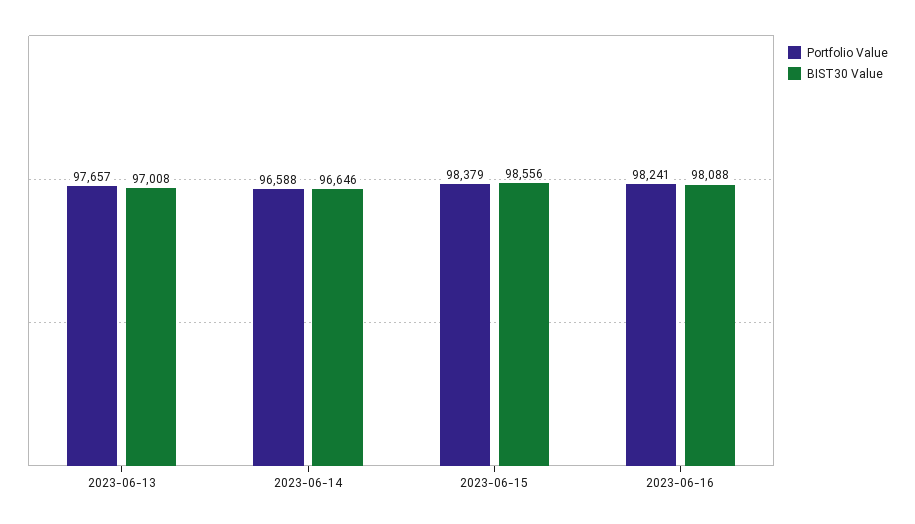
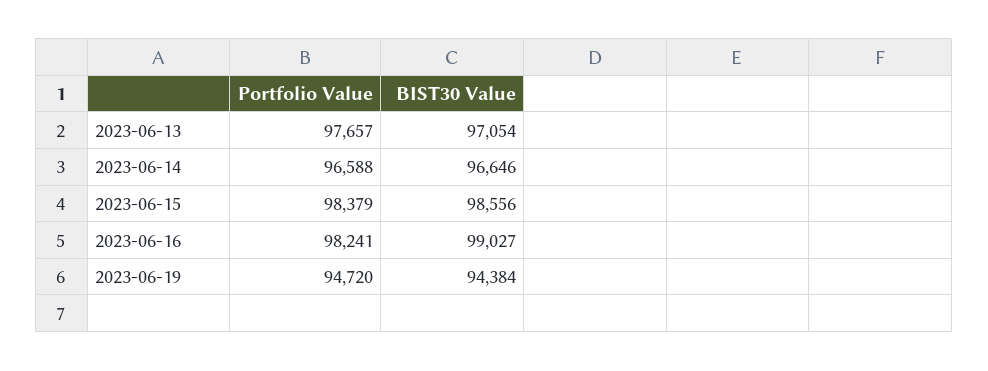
BIST30 Value, 2023-06-13: 97008 -> 97054
BIST30 Value, 2023-06-16: 98088 -> 99027
Portfolio Value, 2023-06-19: none -> 94720
BIST30 Value, 2023-06-19: none -> 94384

